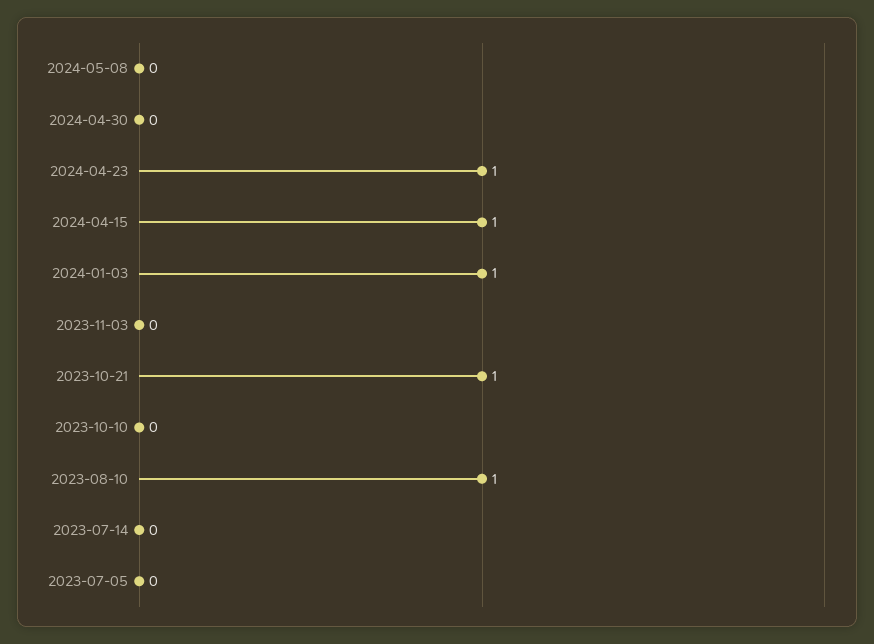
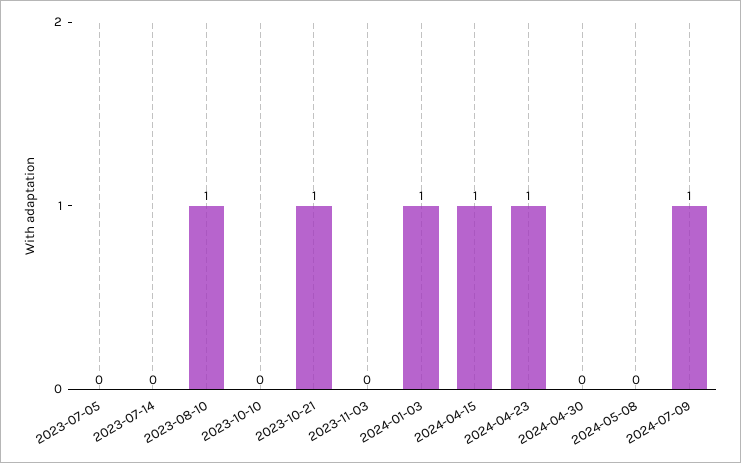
2024-07-09: none -> 1

